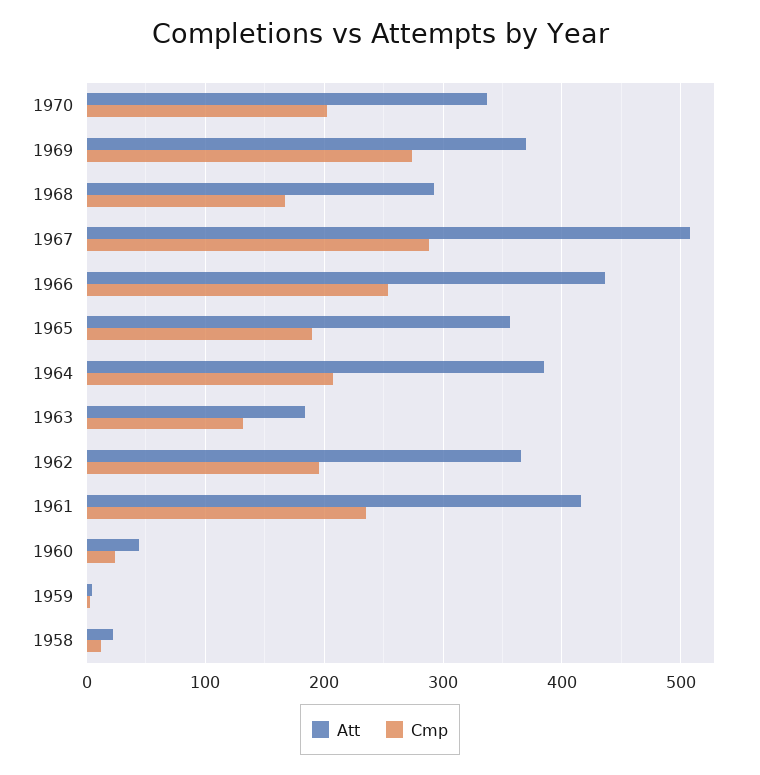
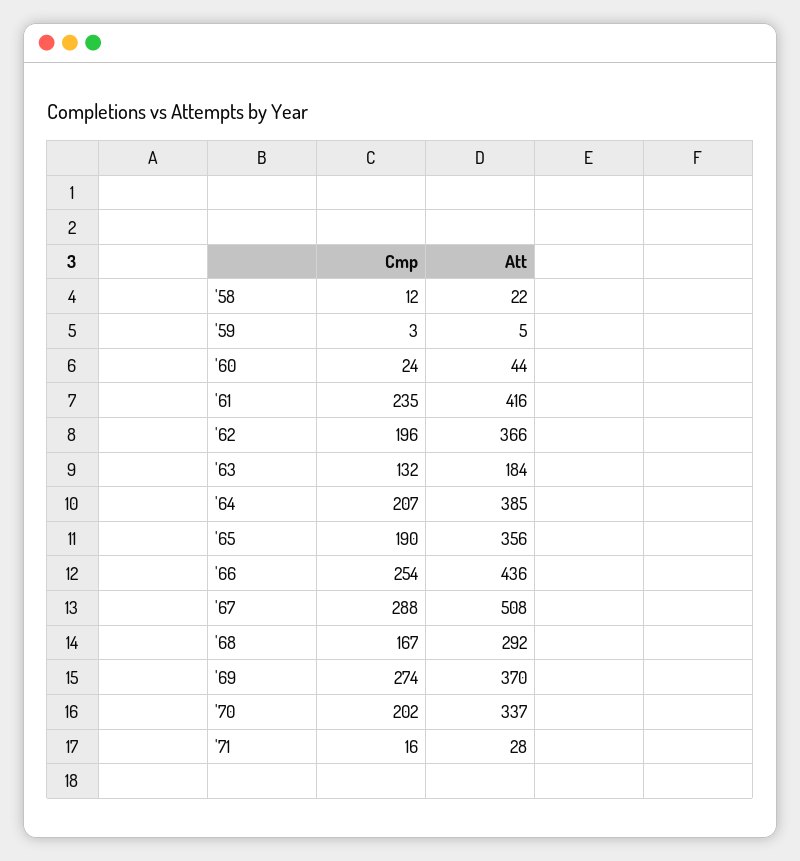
Cmp, '71: none -> 16
Att, '71: none -> 28

